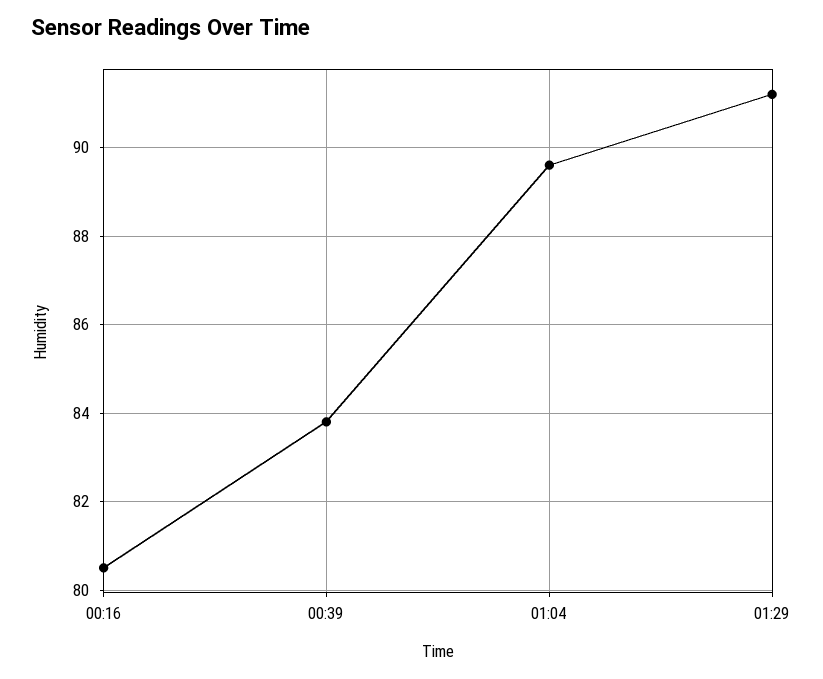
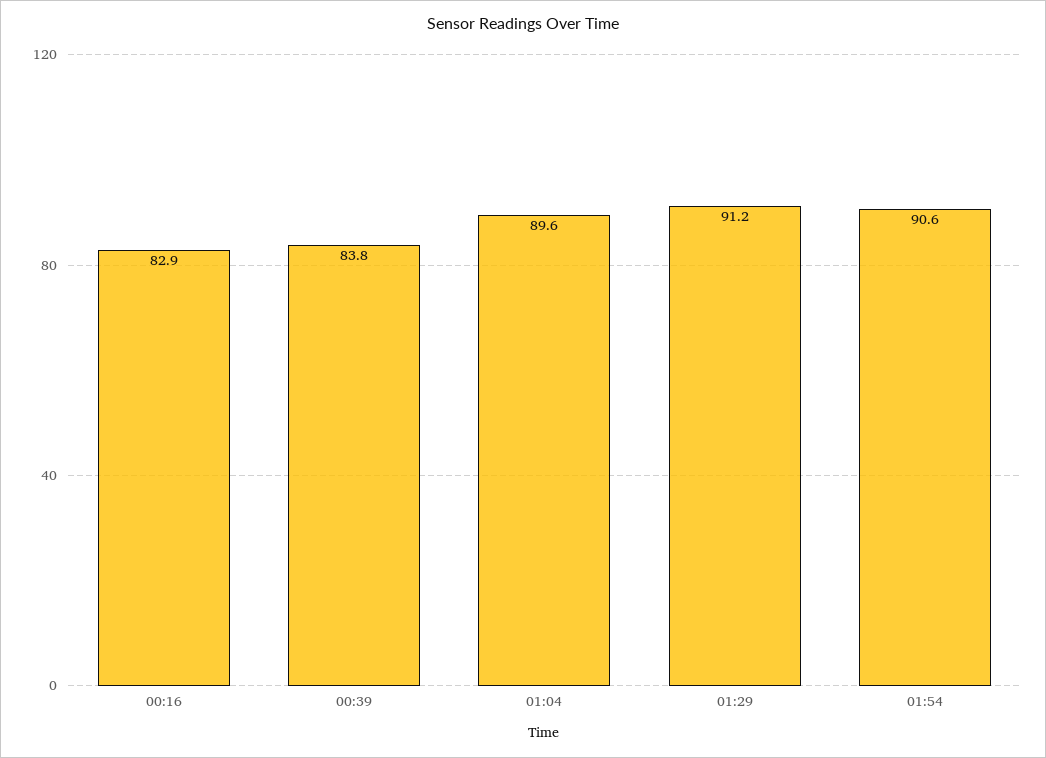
00:16: 80.5 -> 82.9
01:54: none -> 90.6

